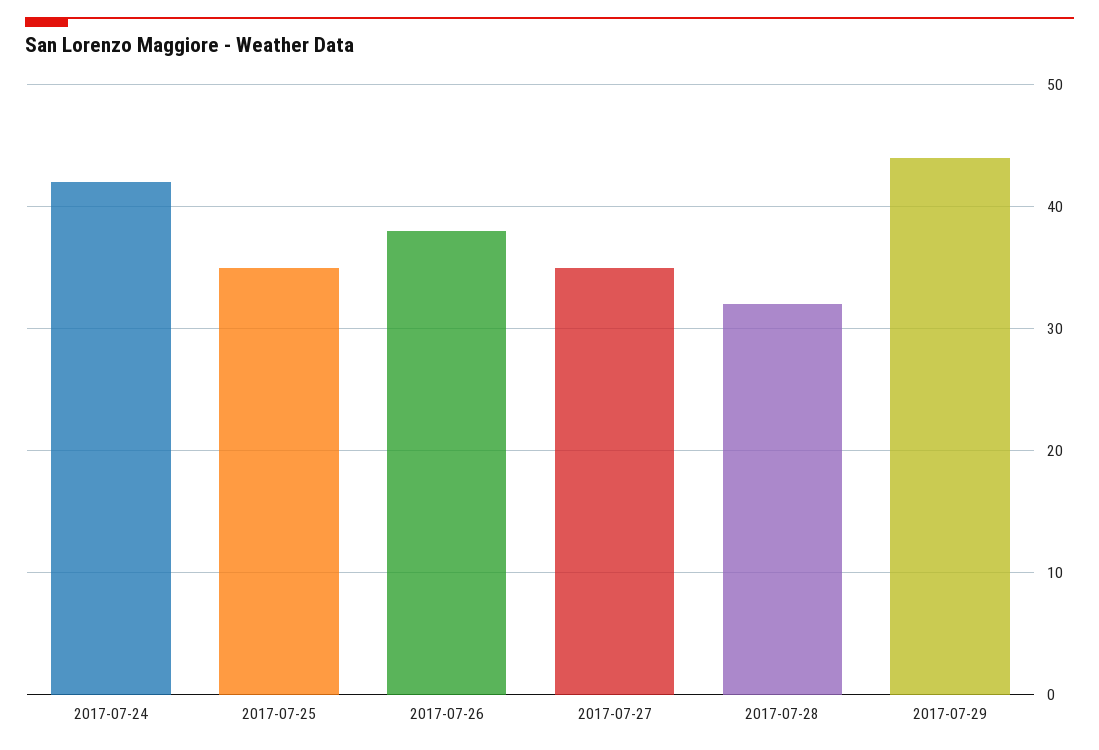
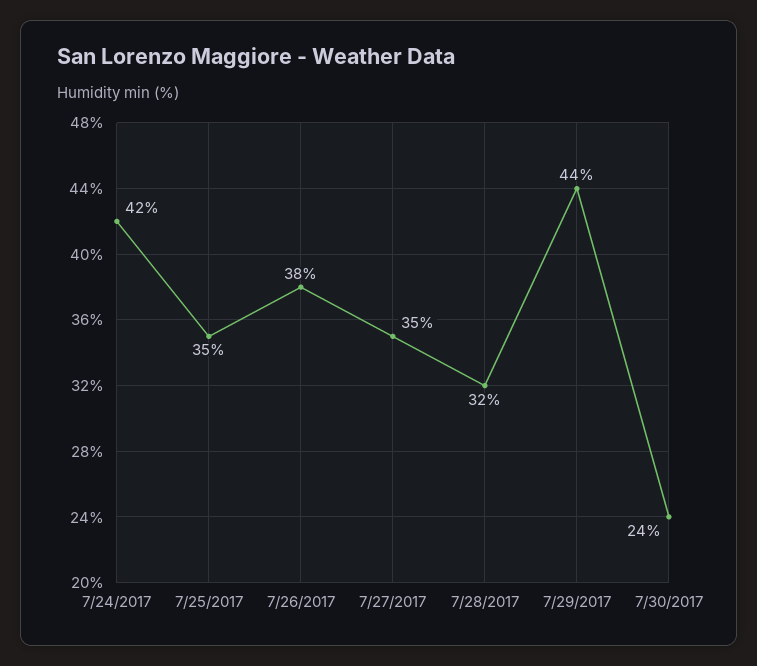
7/30/2017: none -> 24

